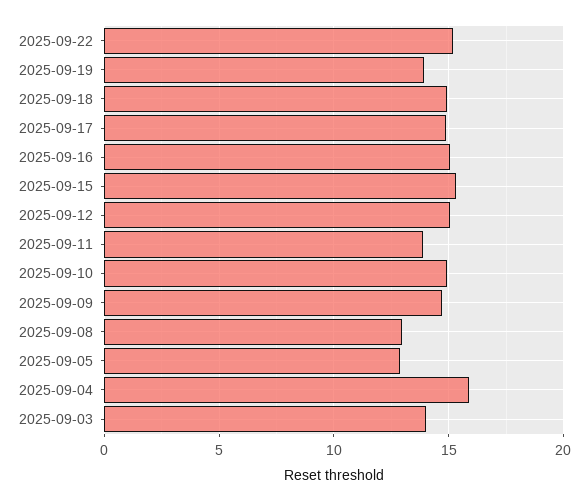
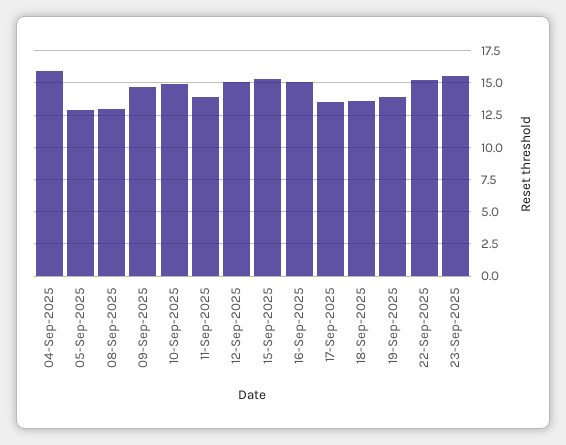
2025-09-18: 15 -> 13.5
2025-09-17: 15 -> 13.5
2025-09-03: 14 -> none
23-Sep-2025: none -> 15.5

